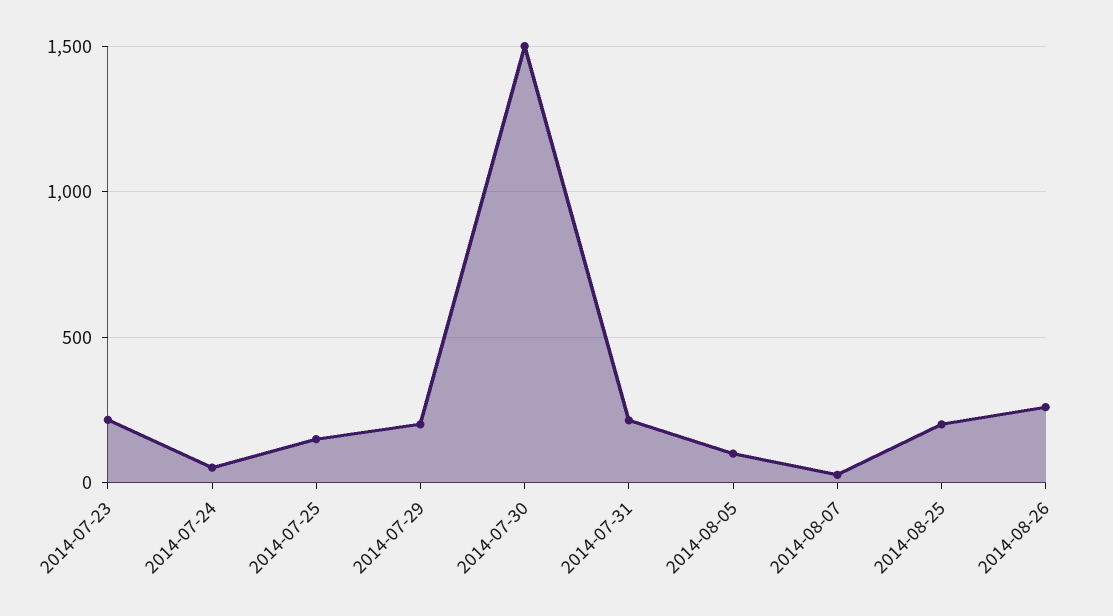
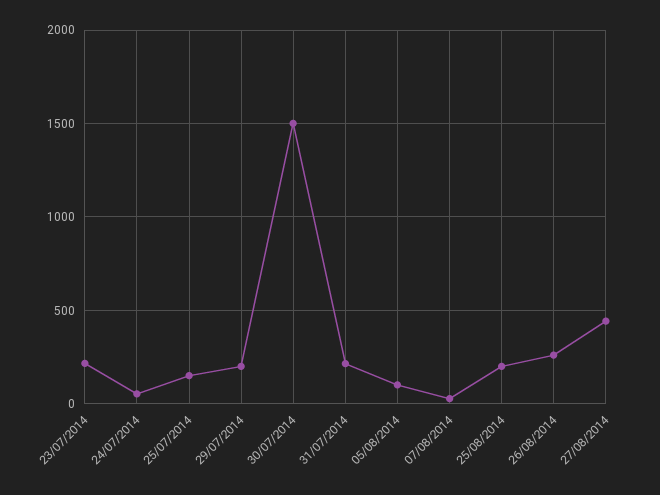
27/08/2014: none -> 450

